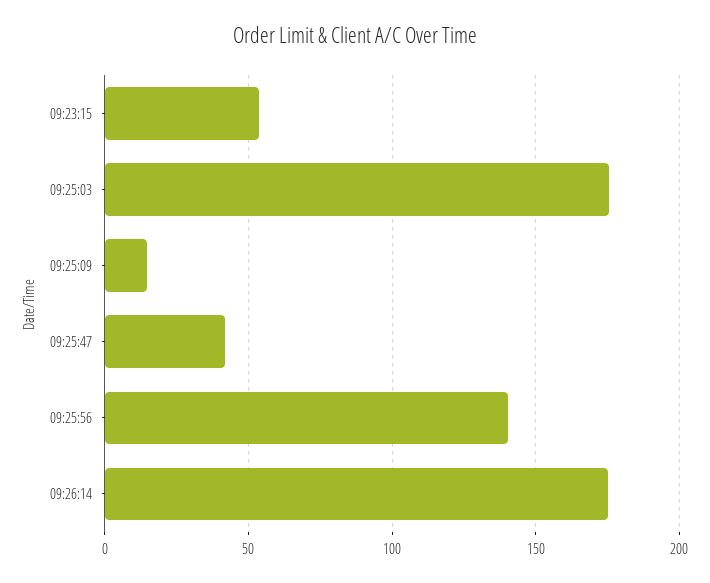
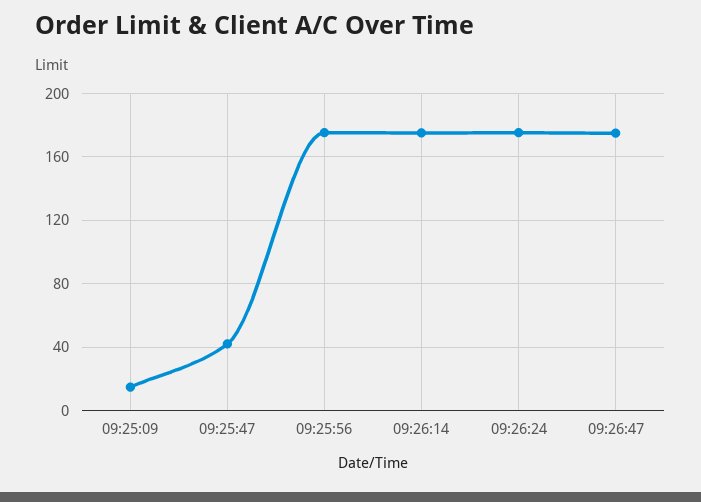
09:23:15: 55 -> none
09:25:03: 175 -> none
09:25:56: 140 -> 175
09:26:24: none -> 175
09:26:47: none -> 175

